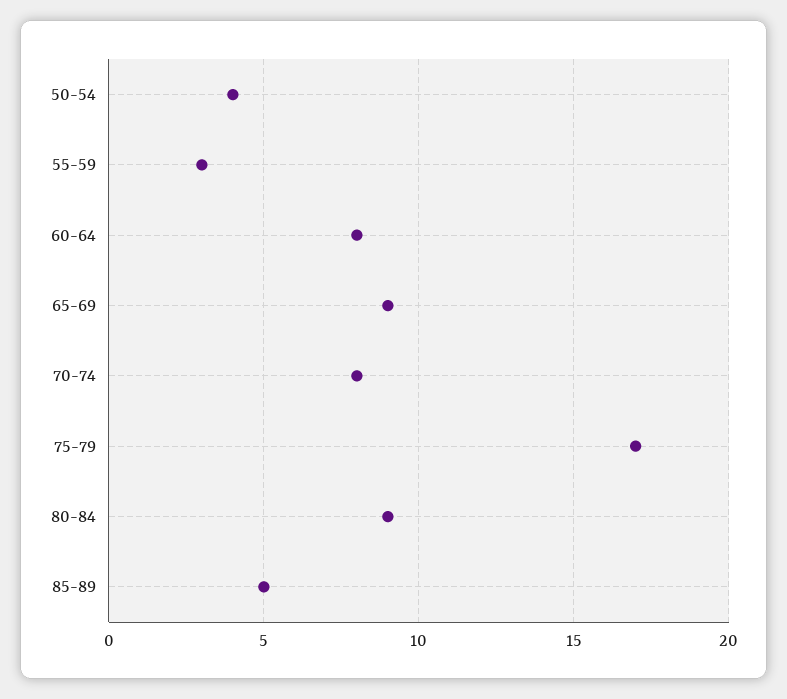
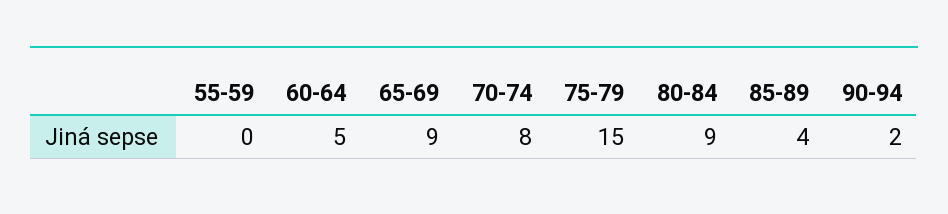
50-54: 4 -> none
55-59: 3 -> 0
60-64: 8 -> 5
75-79: 17 -> 15
85-89: 5 -> 4
90-94: none -> 2

